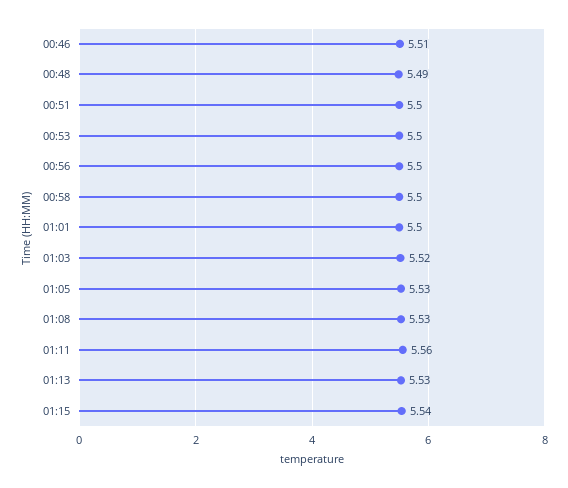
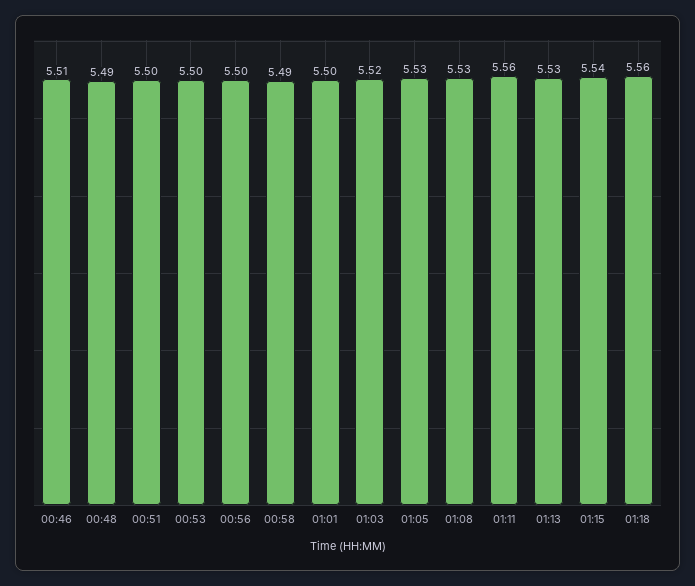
00:58: 5.5 -> 5.49
01:18: none -> 5.56

